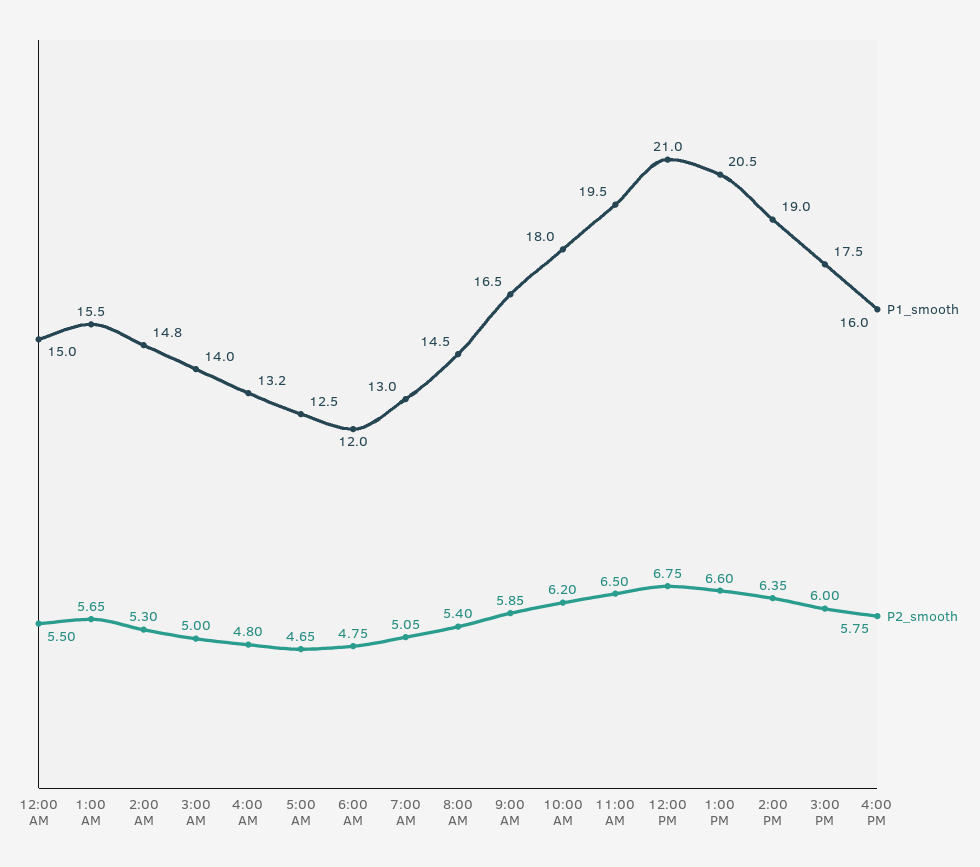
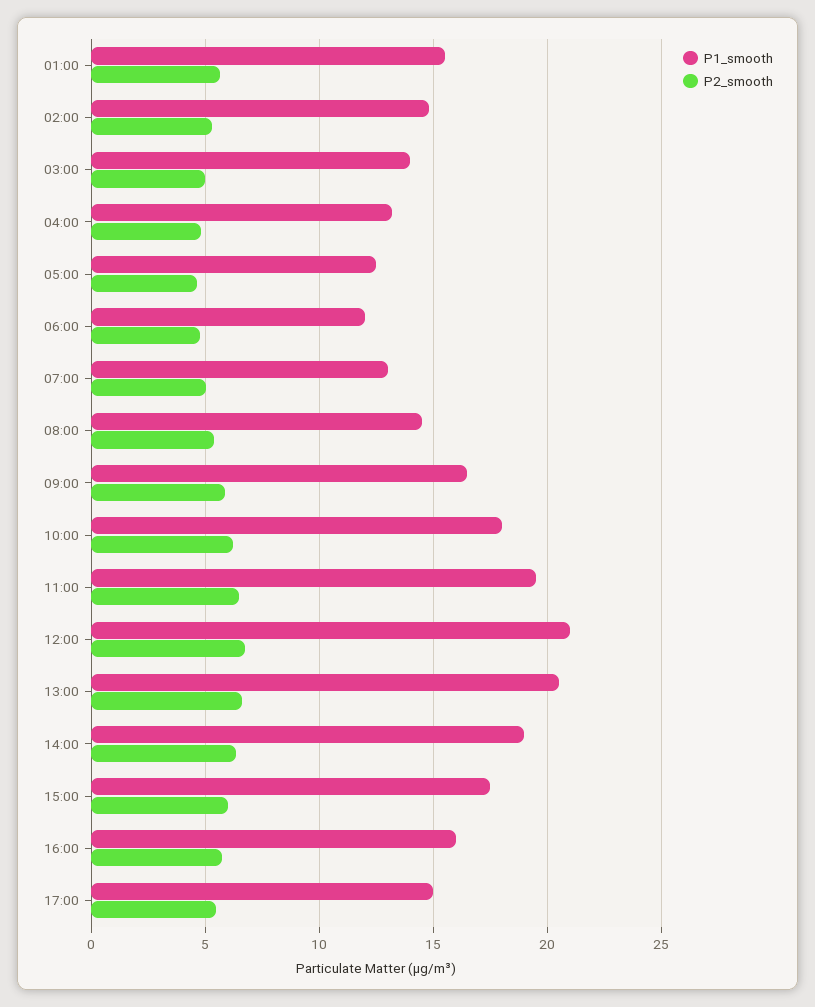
P1_smooth, 12:00 AM: 15 -> none
P2_smooth, 12:00 AM: 5.5 -> none
P1_smooth, 17:00: none -> 15
P2_smooth, 17:00: none -> 5.5

